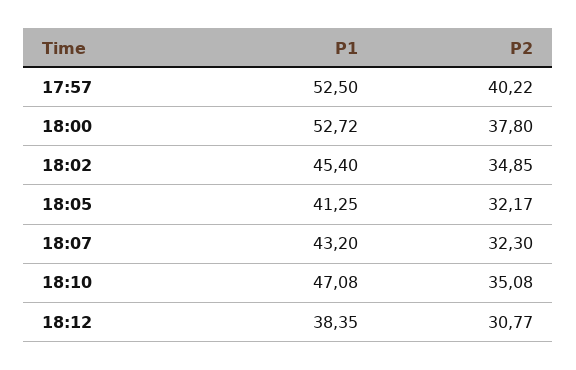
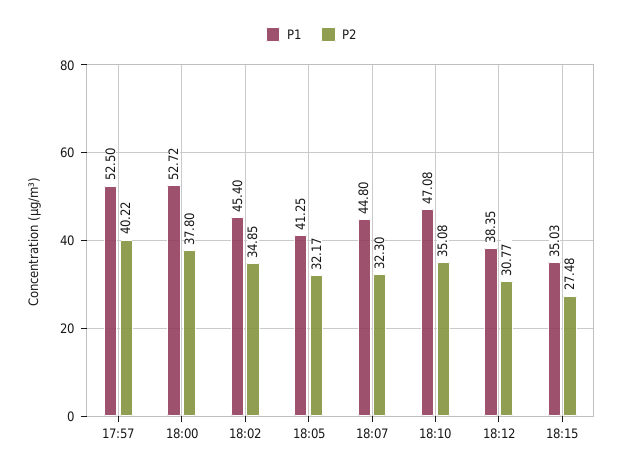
P1, 18:07: 43.2 -> 44.8
P1, 18:15: none -> 35.03
P2, 18:15: none -> 27.48

